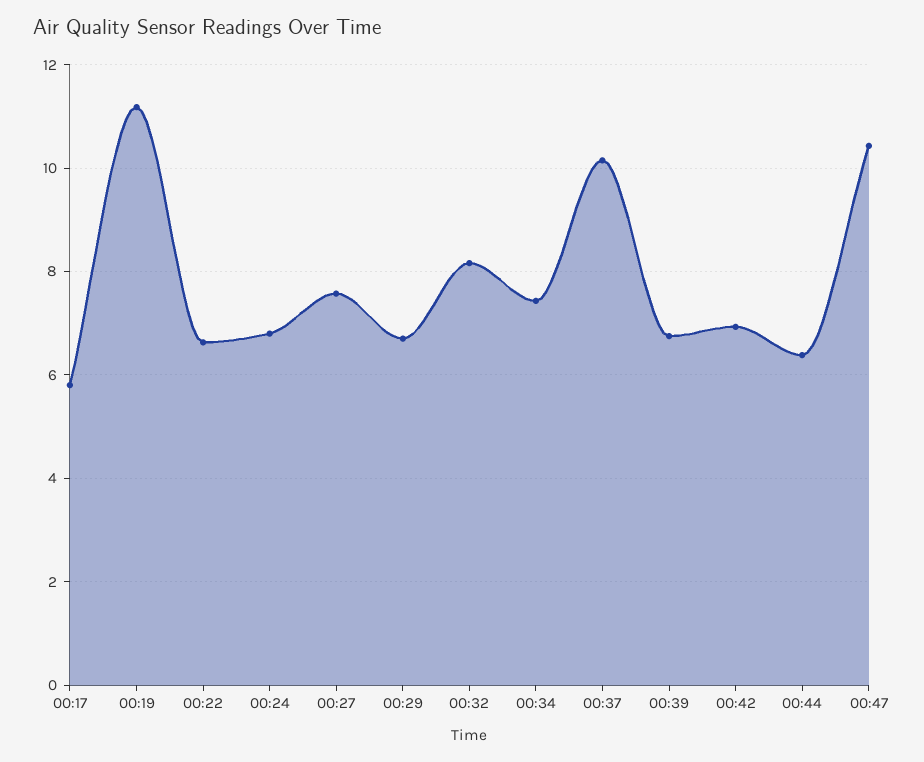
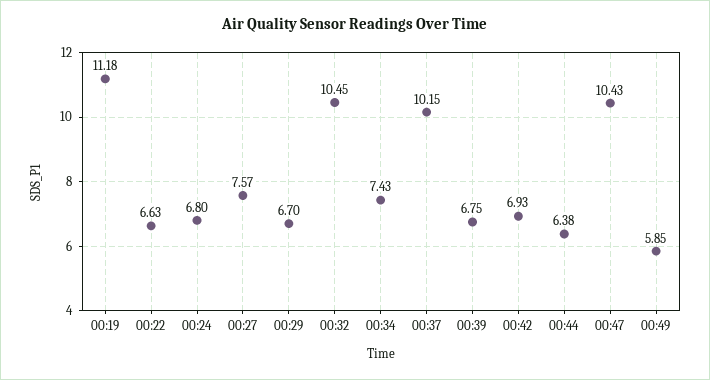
00:17: 5.8 -> none
00:32: 8.2 -> 10.45
00:49: none -> 5.85

